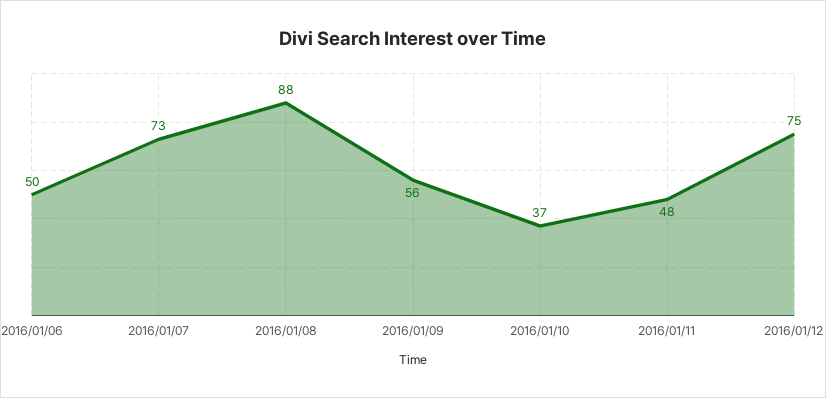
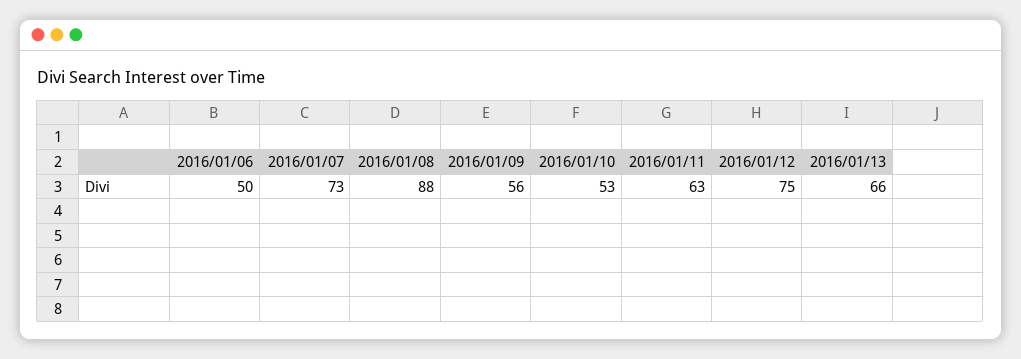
2016/01/10: 37 -> 53
2016/01/11: 48 -> 63
2016/01/13: none -> 66

